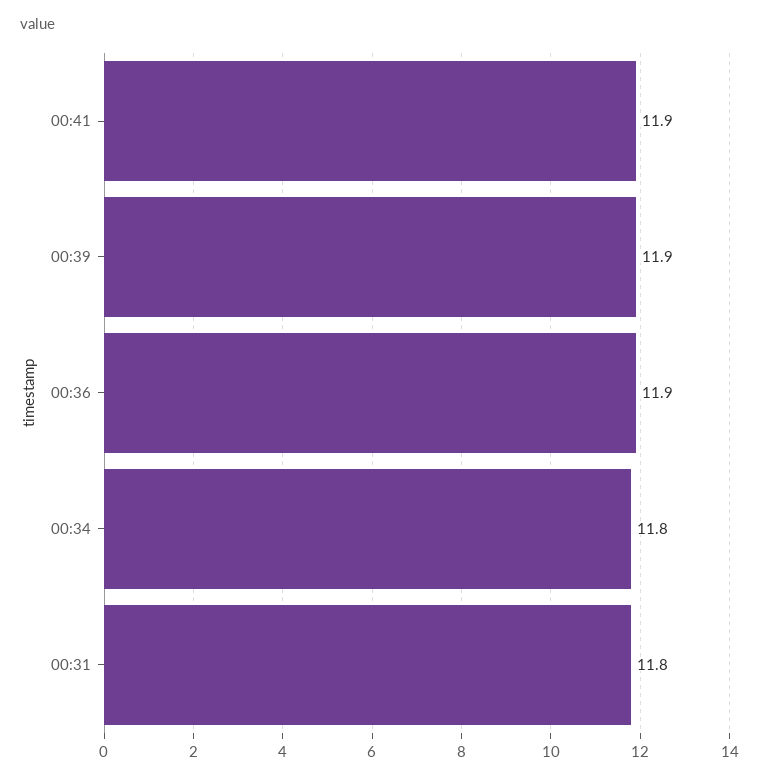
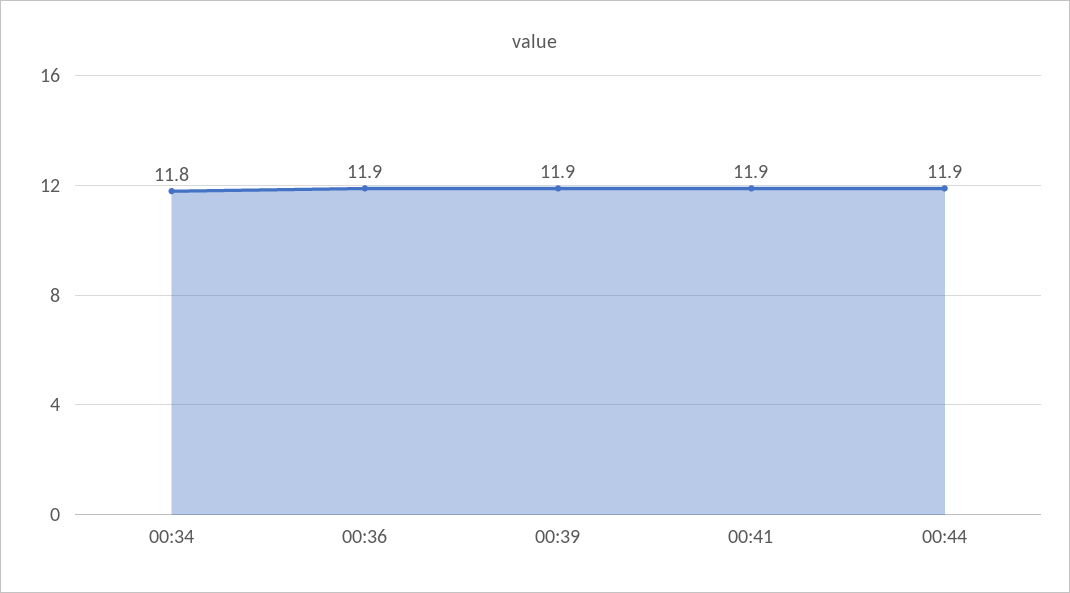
00:31: 11.8 -> none
00:44: none -> 11.9

